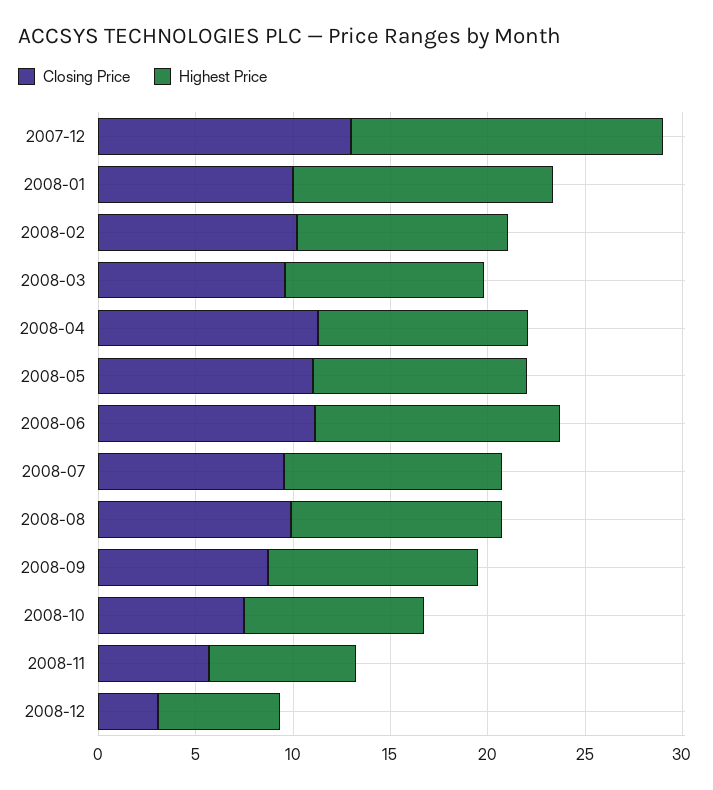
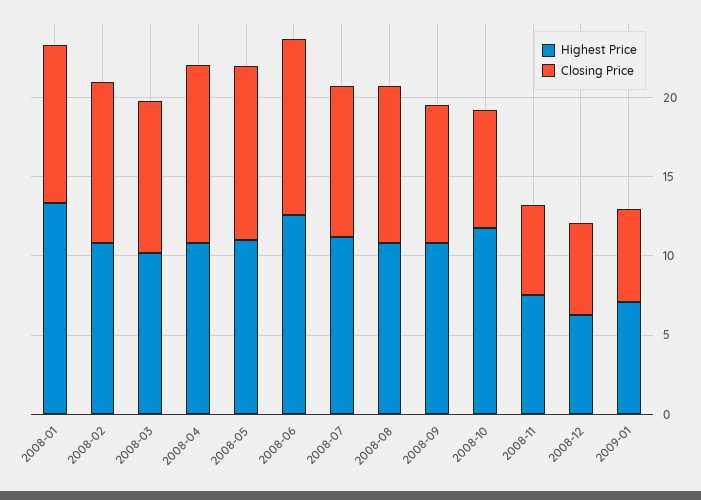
Closing Price, 2007-12: 13 -> none
Highest Price, 2007-12: 16 -> none
Highest Price, 2008-10: 9 -> 12
Closing Price, 2008-12: 3 -> 6
Highest Price, 2009-01: none -> 7
Closing Price, 2009-01: none -> 6

